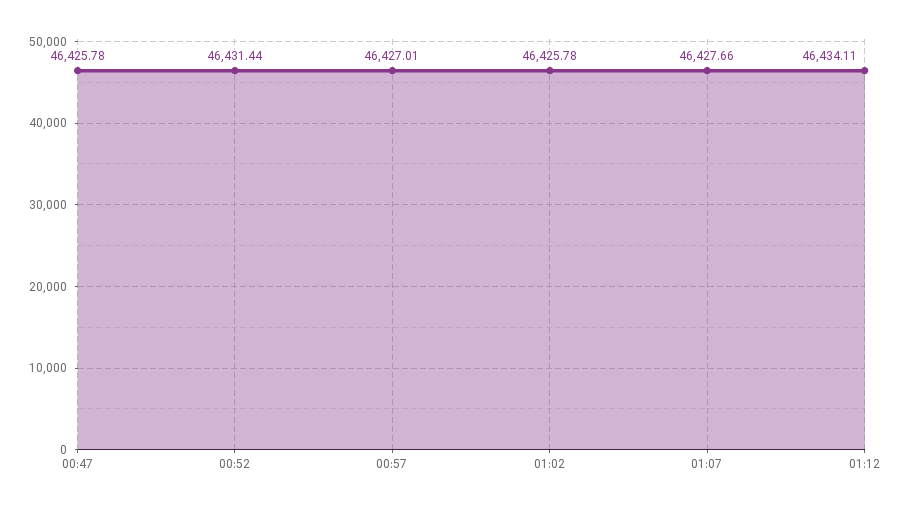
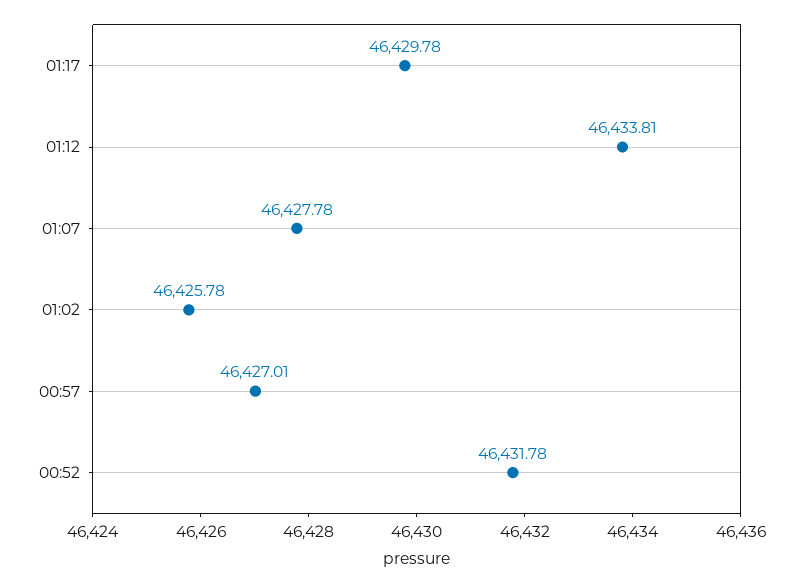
00:47: 46425.78 -> none
00:52: 46431.44 -> 46431.78
01:07: 46427.66 -> 46427.78
01:12: 46434.11 -> 46433.81
01:17: none -> 46429.78

